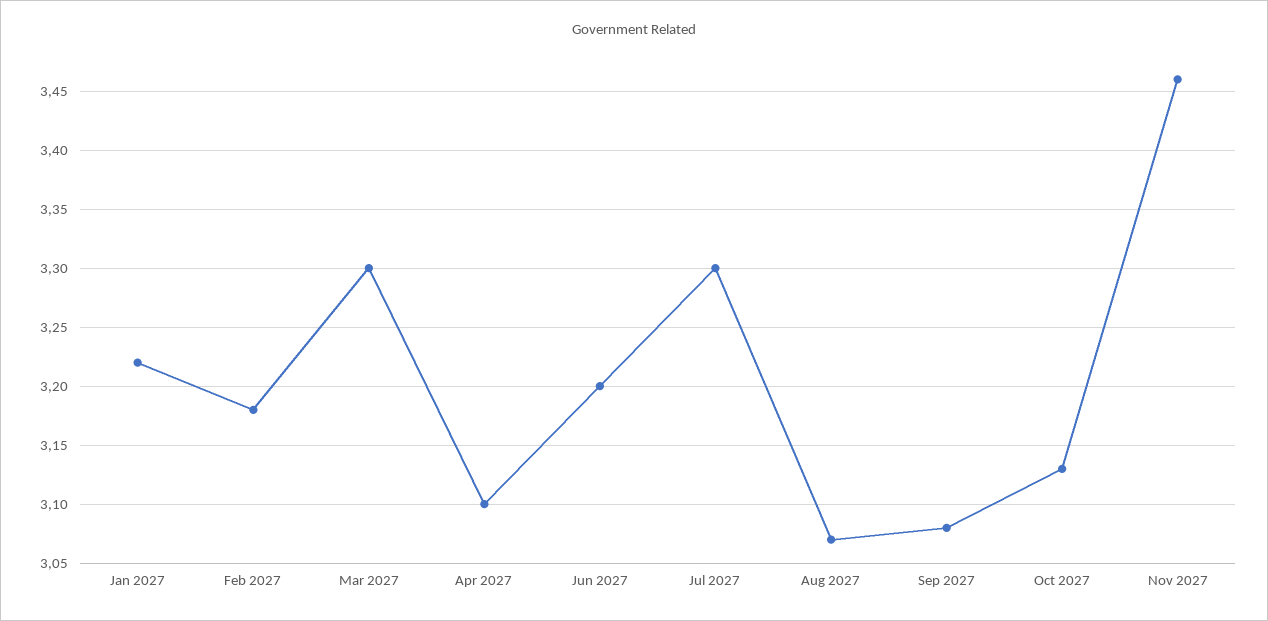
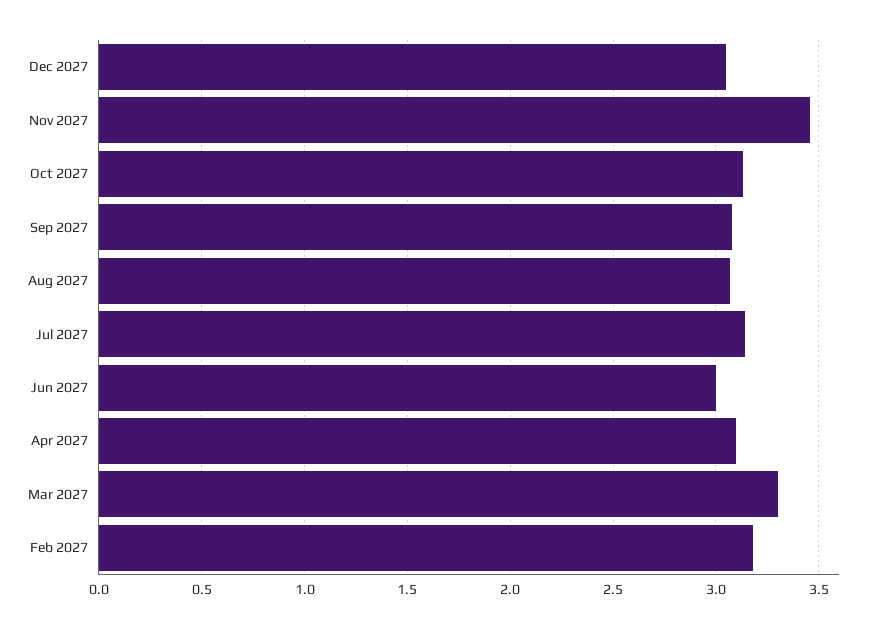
Jan 2027: 3.22 -> none
Jun 2027: 3.2 -> 3
Jul 2027: 3.3 -> 3.15
Dec 2027: none -> 3.05

